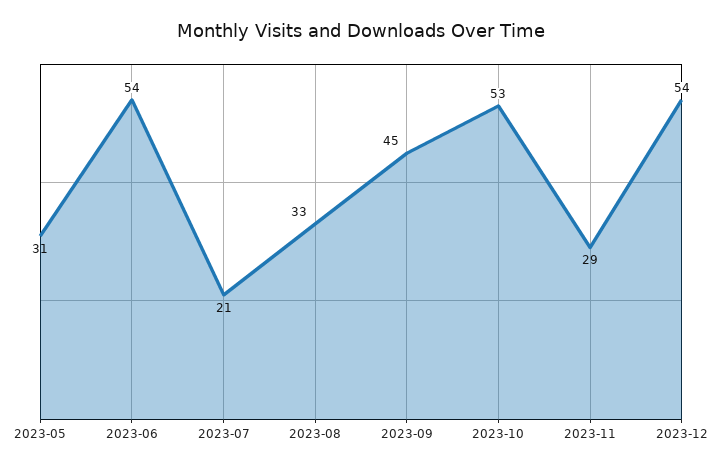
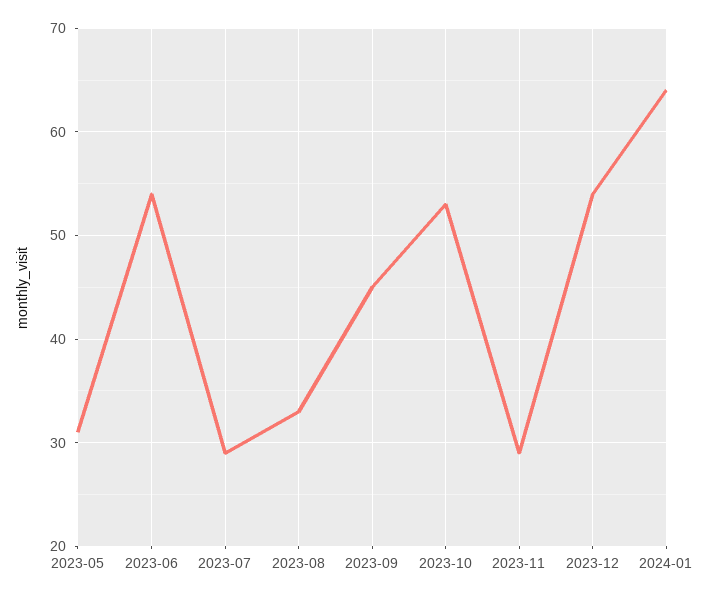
2023-07: 21 -> 29
2024-01: none -> 64

